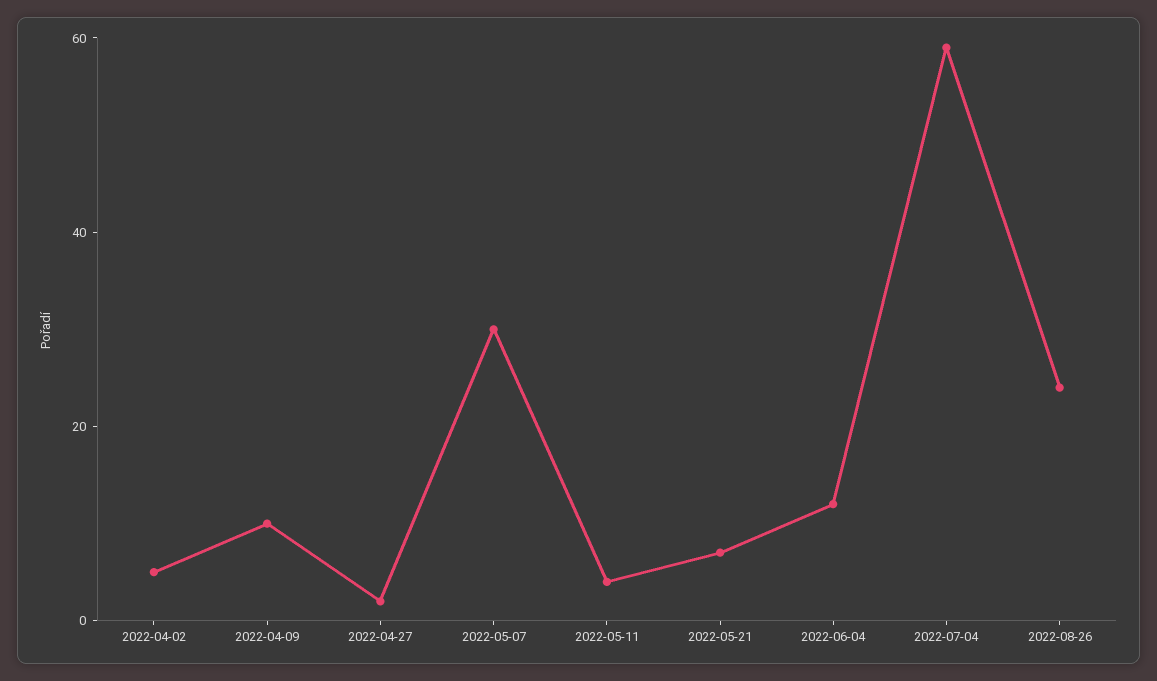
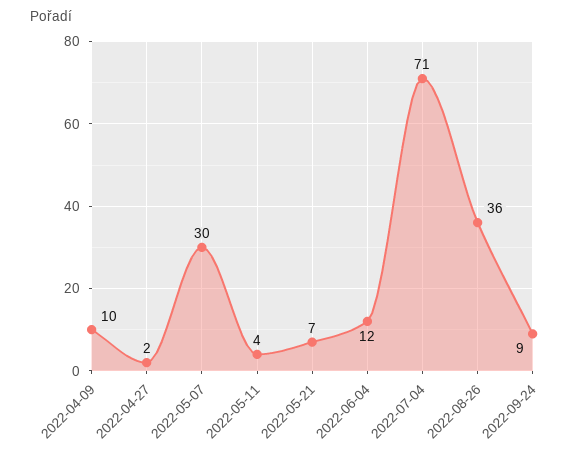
2022-04-02: 5 -> none
2022-07-04: 60 -> 71
2022-08-26: 25 -> 36
2022-09-24: none -> 9

